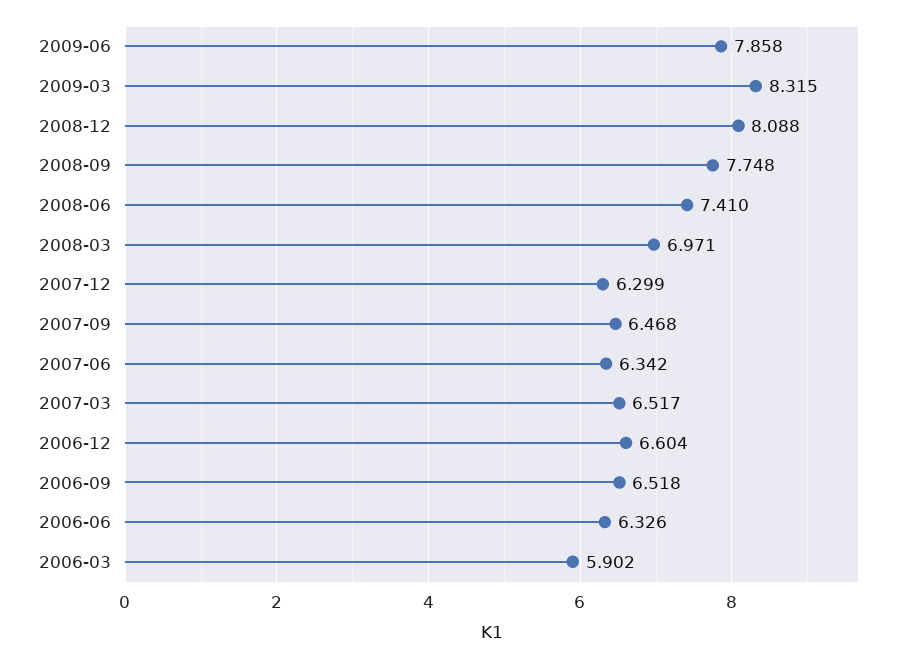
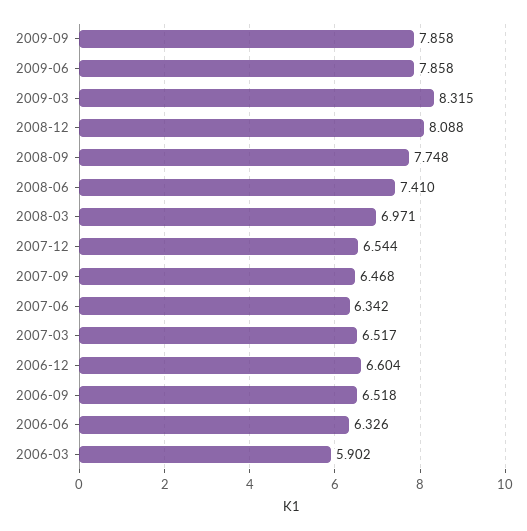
2007-12: 6.299 -> 6.544
2009-09: none -> 7.858

